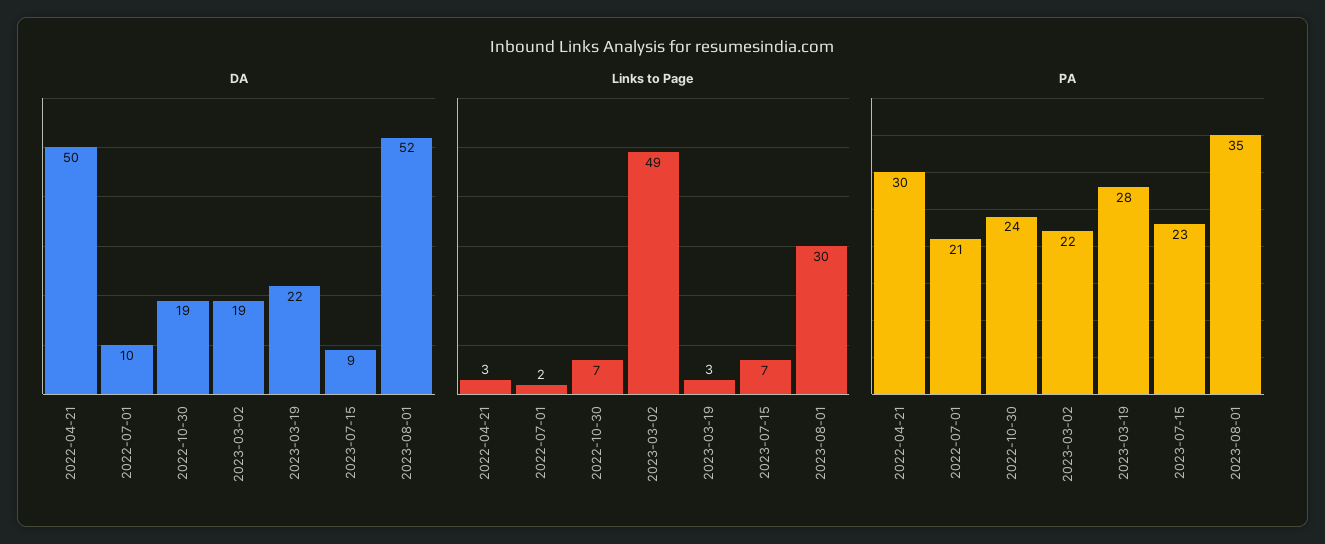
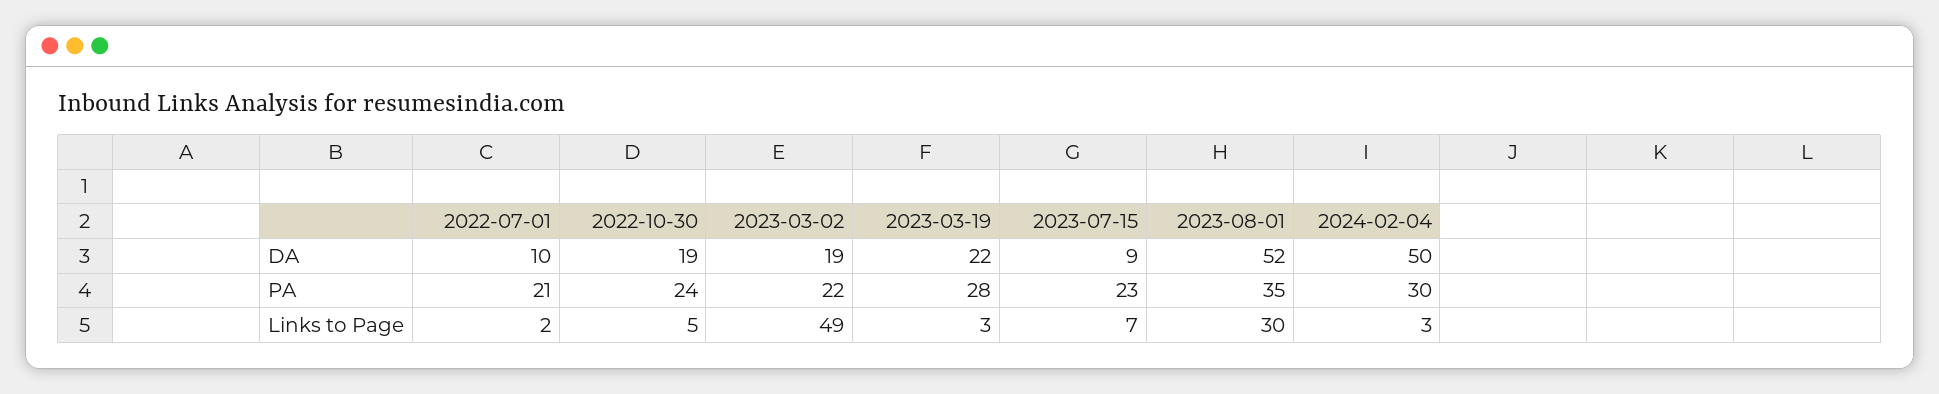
DA, 2022-04-21: 50 -> none
Links to Page, 2022-04-21: 3 -> none
Links to Page, 2022-10-30: 7 -> 5
PA, 2022-04-21: 30 -> none
DA, 2024-02-04: none -> 50
PA, 2024-02-04: none -> 30
Links to Page, 2024-02-04: none -> 3

